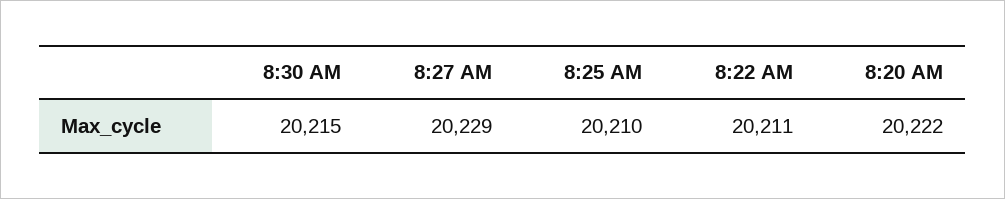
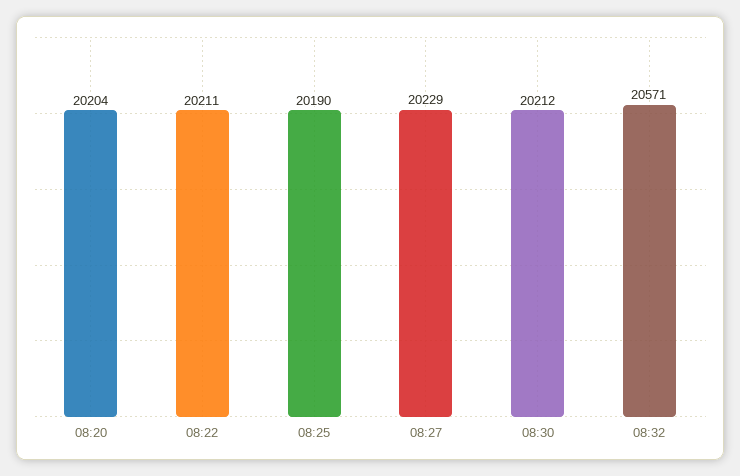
8:30 AM: 20215 -> 20212
8:25 AM: 20210 -> 20190
8:20 AM: 20222 -> 20204
08:32: none -> 20571

